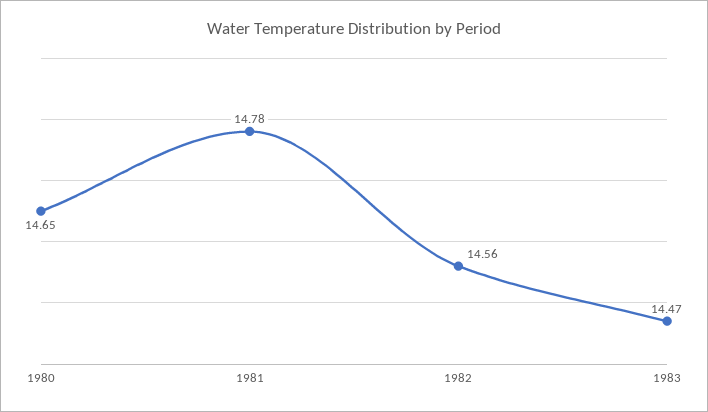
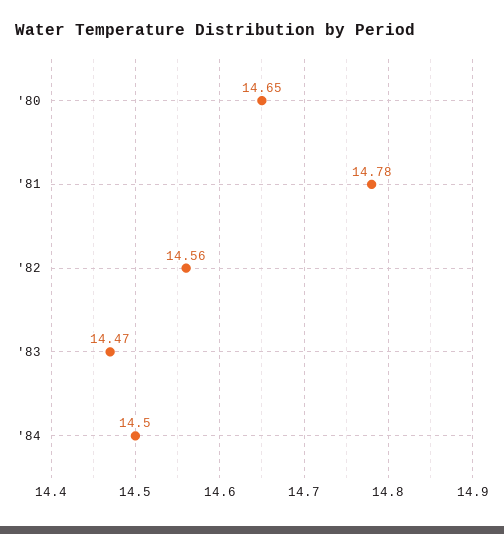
'84: none -> 14.5

